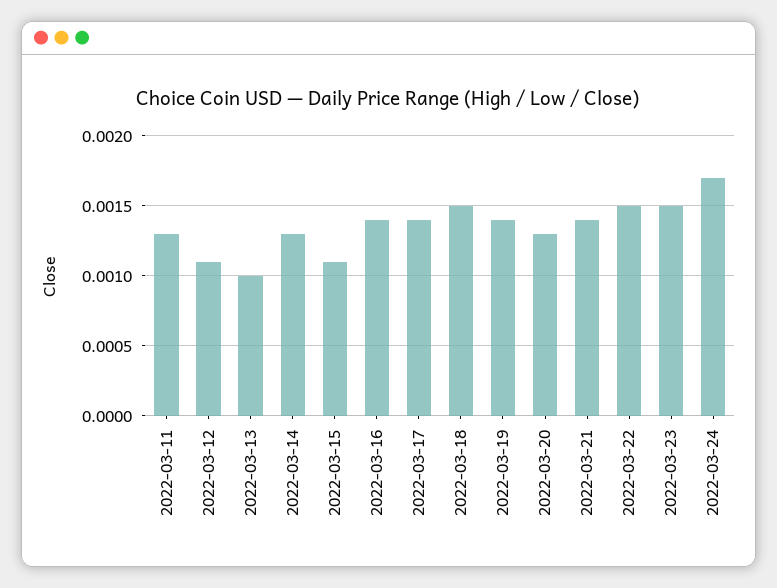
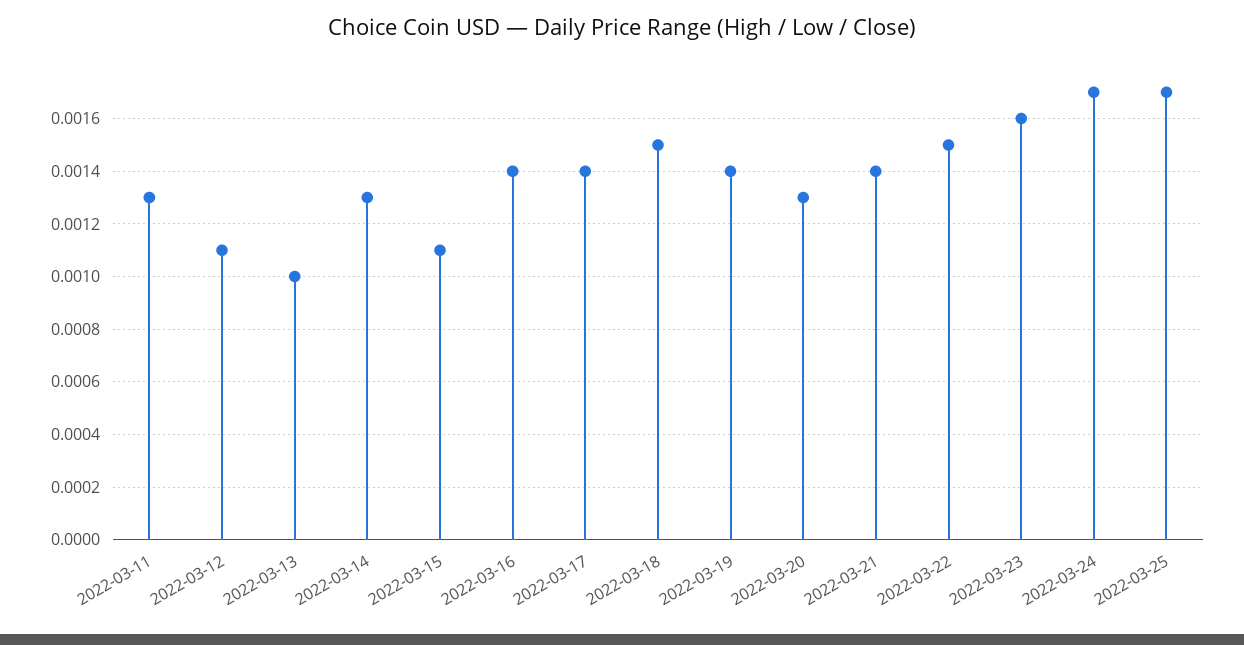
2022-03-23: 0.0015 -> 0.0016
2022-03-25: none -> 0.0017

